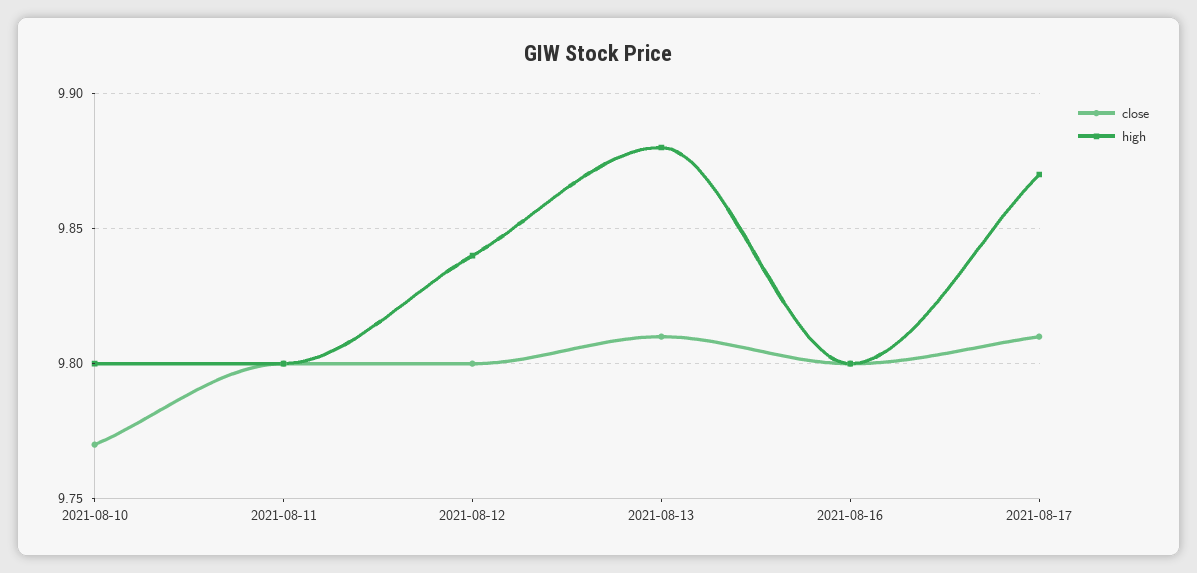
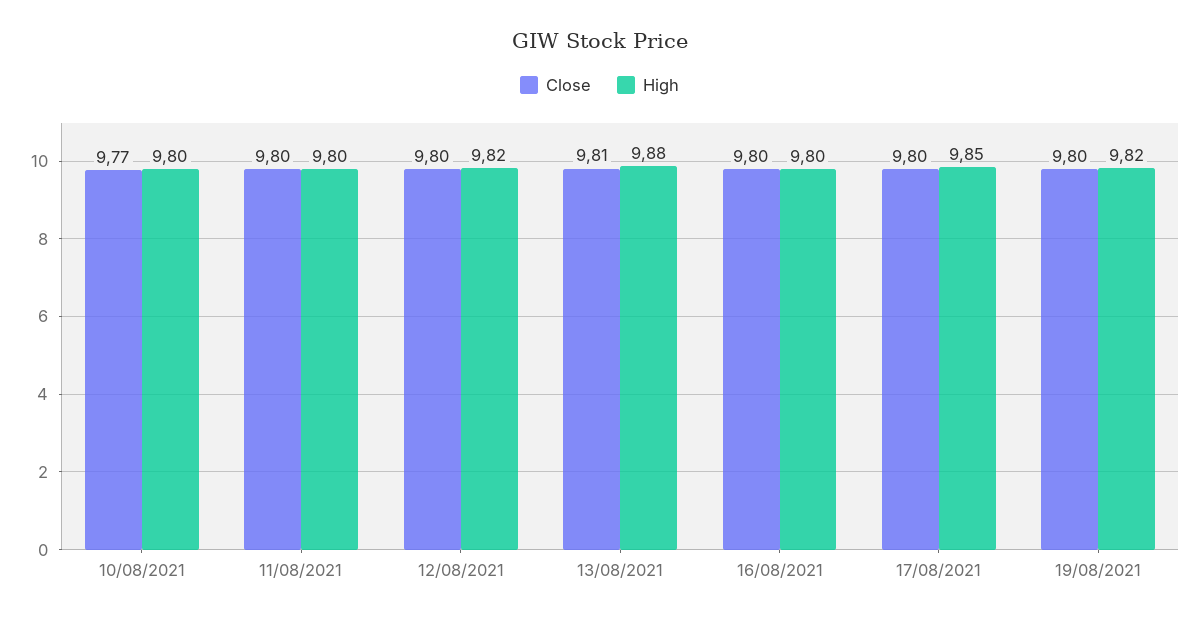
high, 2021-08-12: 9.84 -> 9.82
close, 2021-08-17: 9.81 -> 9.8
high, 2021-08-17: 9.87 -> 9.85
close, 19/08/2021: none -> 9.8
high, 19/08/2021: none -> 9.82

